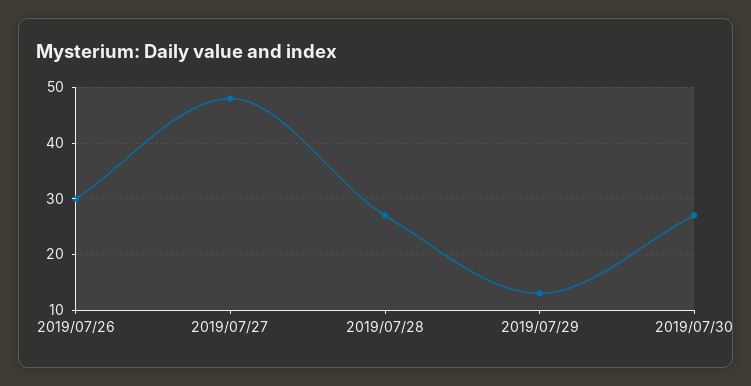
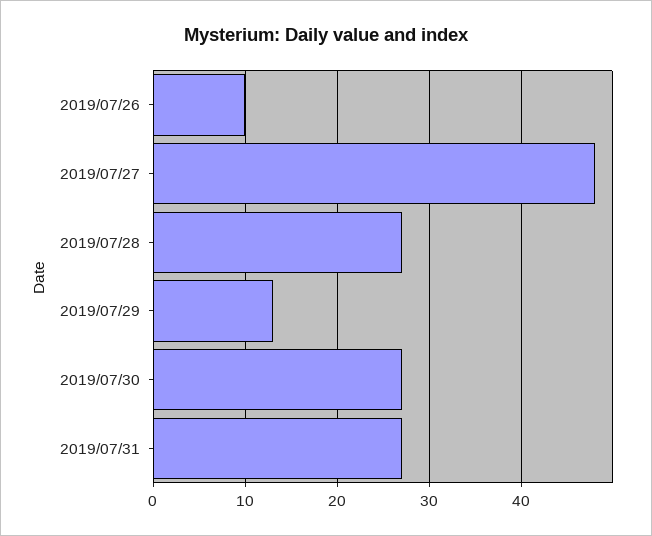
2019/07/26: 30 -> 10
2019/07/31: none -> 27

